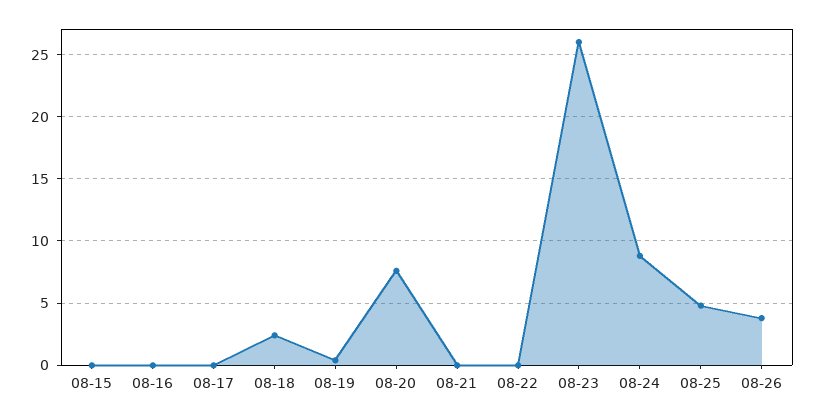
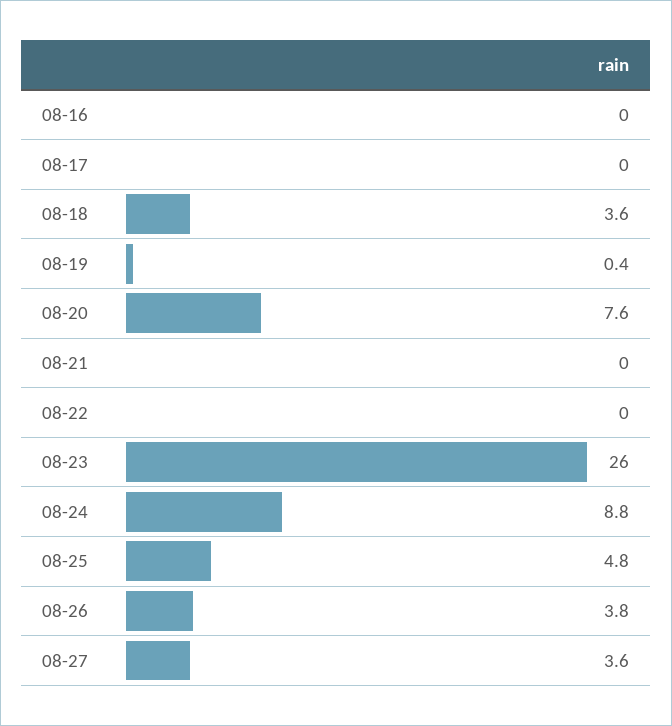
08-15: 0 -> none
08-18: 2.5 -> 3.6
08-27: none -> 3.6

